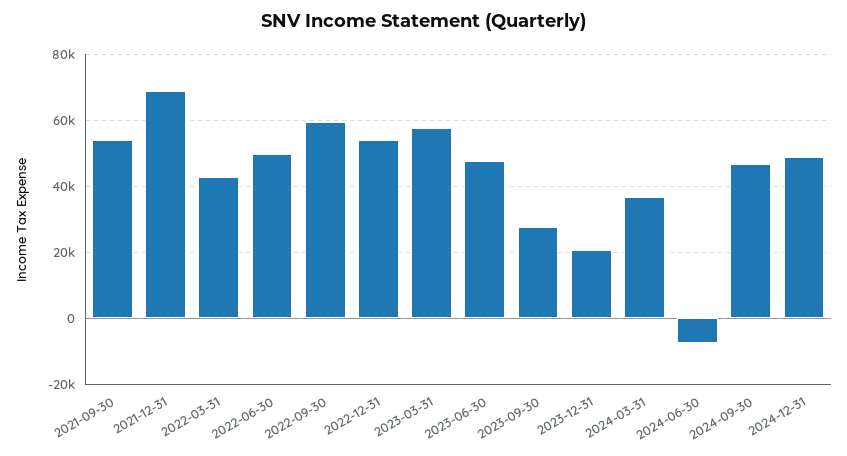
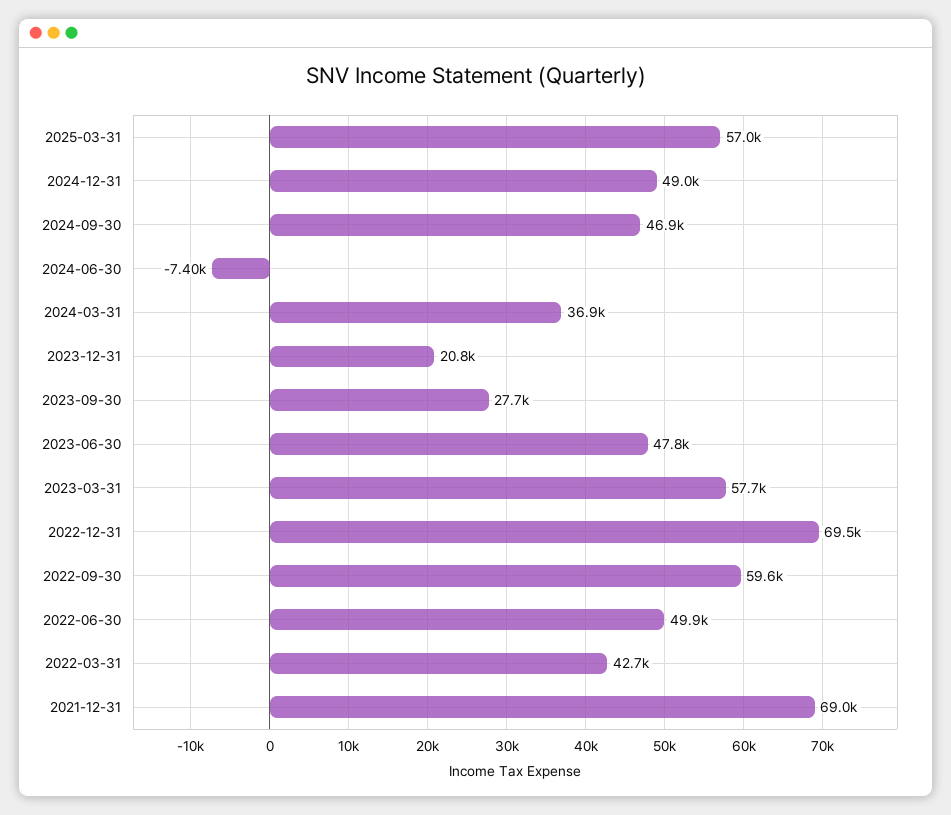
2021-09-30: 54000 -> none
2022-12-31: 54000 -> 69500
2025-03-31: none -> 57000

